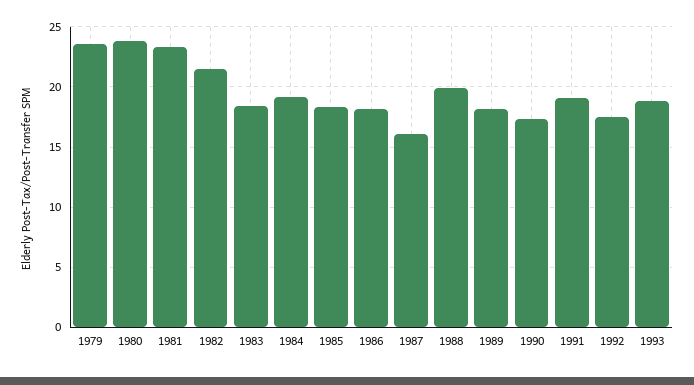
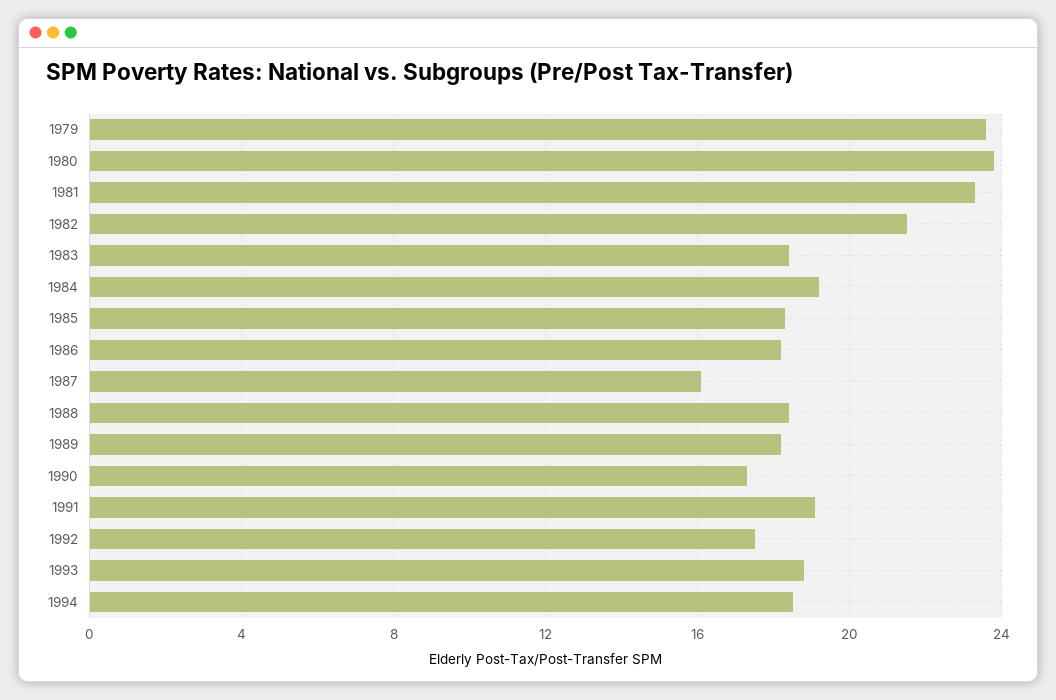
1988: 20 -> 18.5
1994: none -> 18.5

